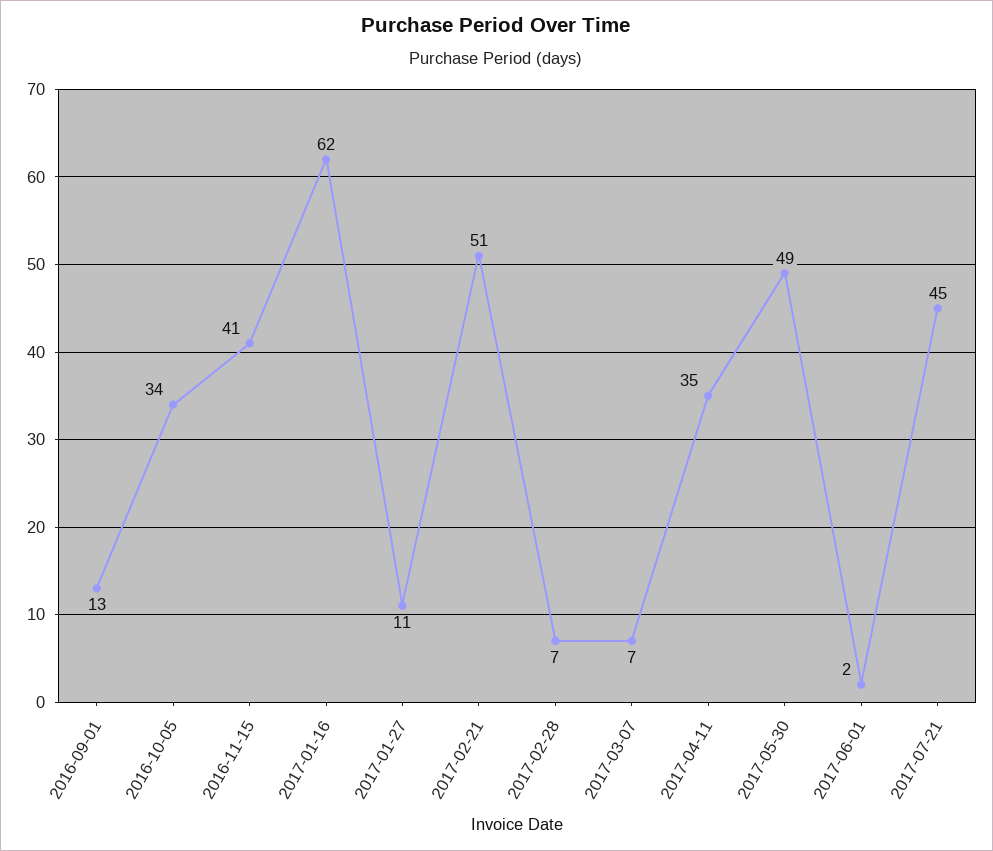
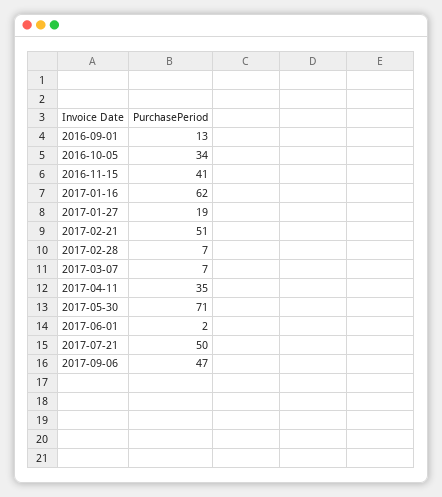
2017-01-27: 11 -> 19
2017-05-30: 49 -> 71
2017-07-21: 45 -> 50
2017-09-06: none -> 47

